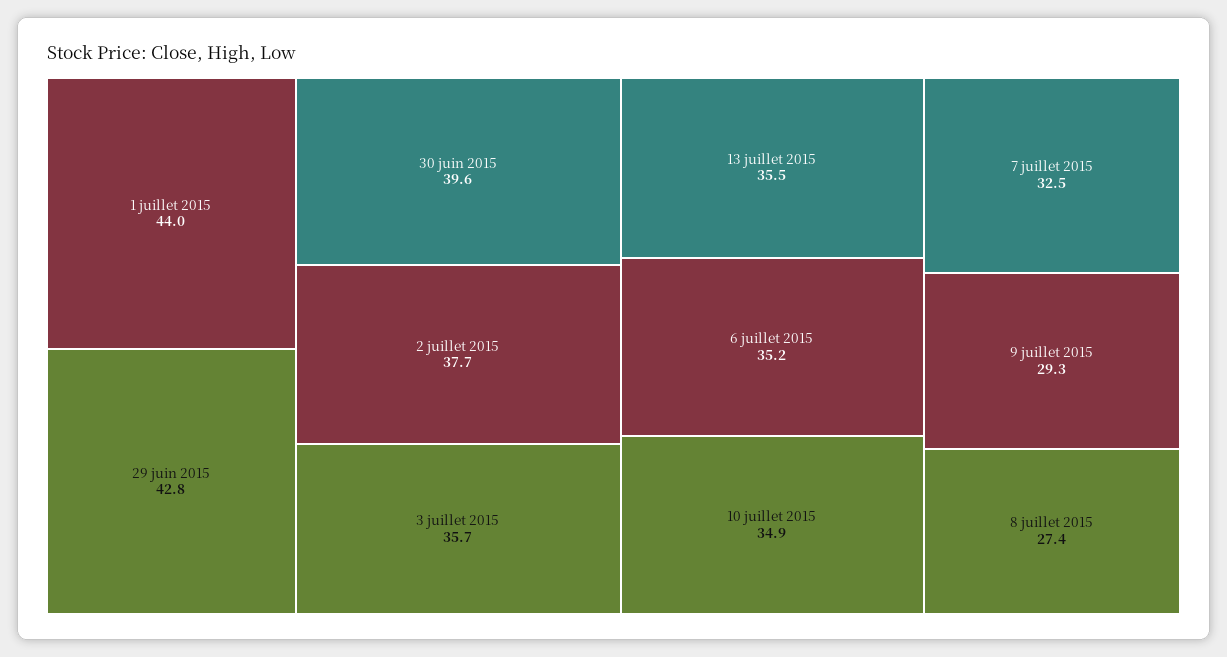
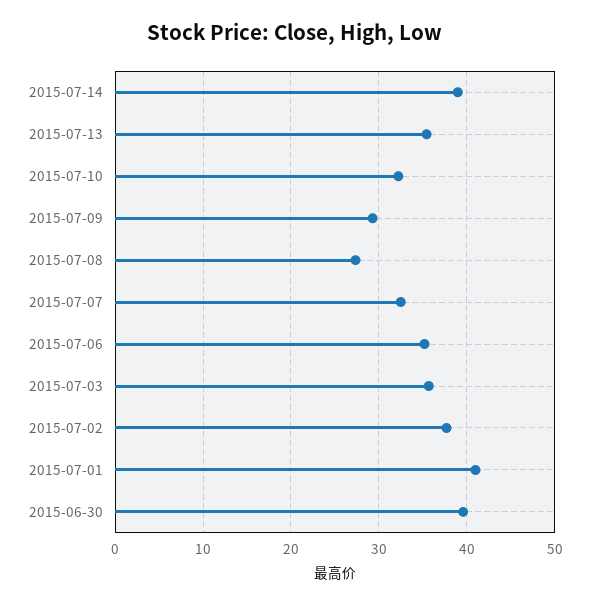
1 juillet 2015: 44 -> 41
29 juin 2015: 42.8 -> none
10 juillet 2015: 34.9 -> 32
2015-07-14: none -> 39

